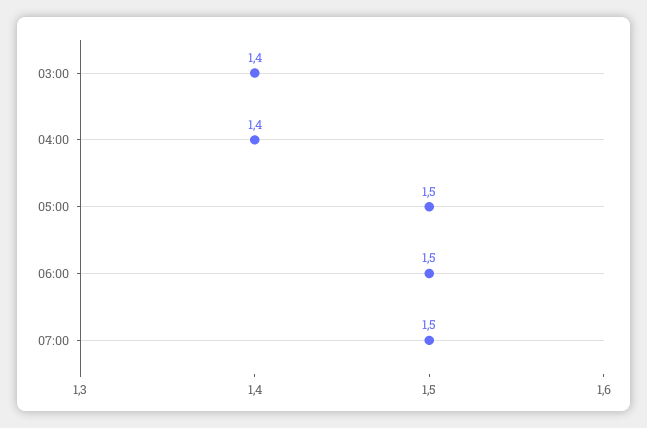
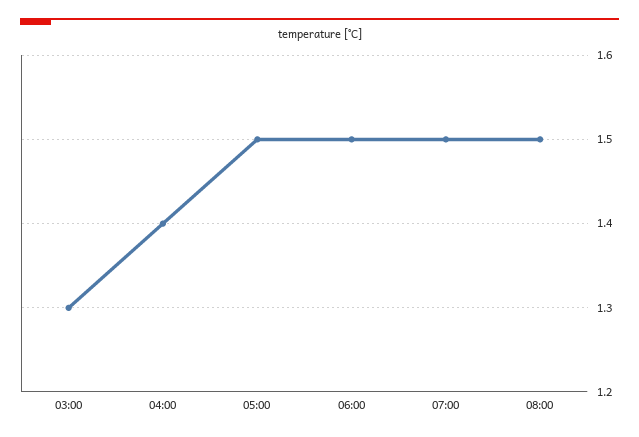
03:00: 1.4 -> 1.3
08:00: none -> 1.5

